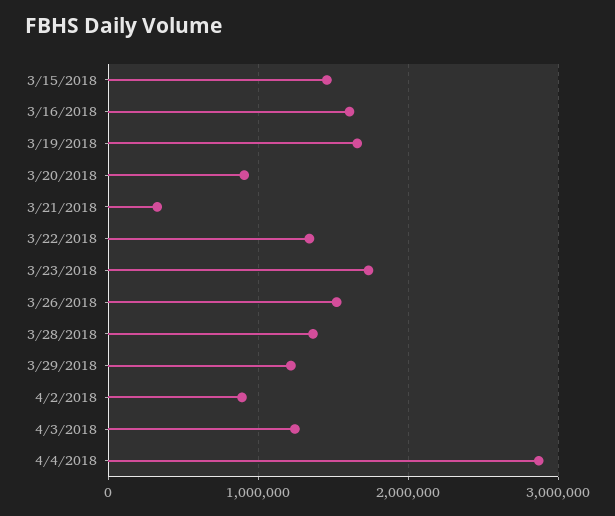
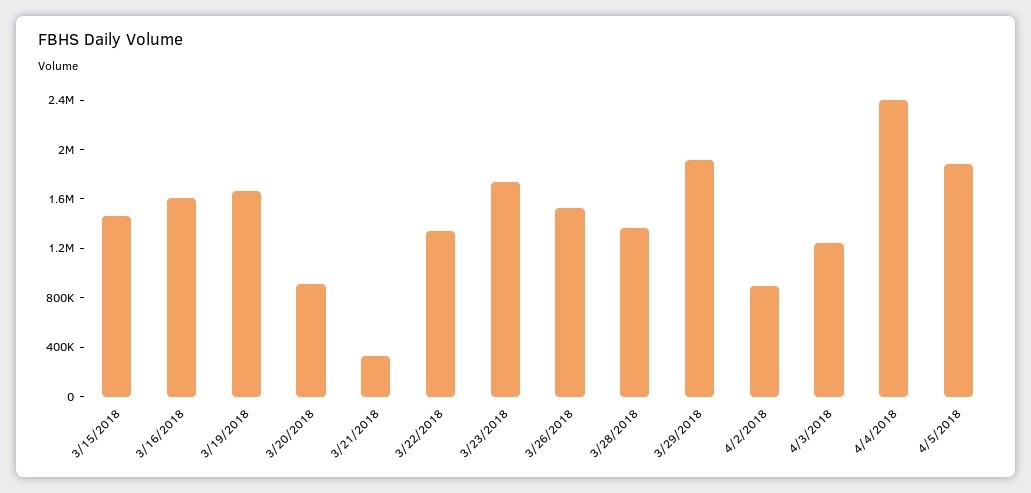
3/29/2018: 1200000 -> 1900000
4/4/2018: 2900000 -> 2400000
4/5/2018: none -> 1900000

